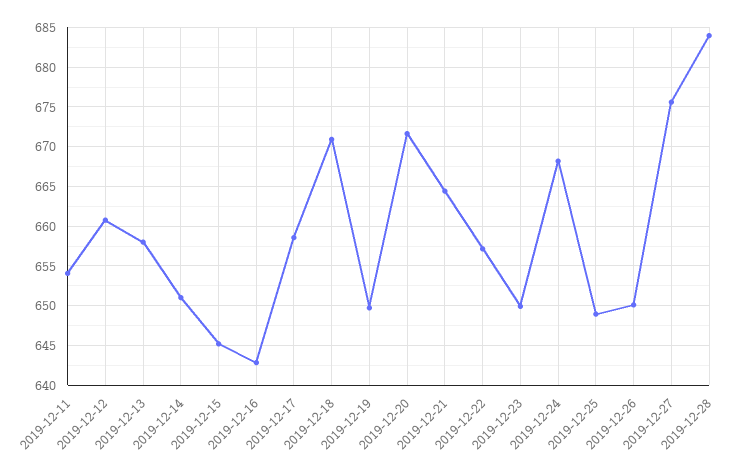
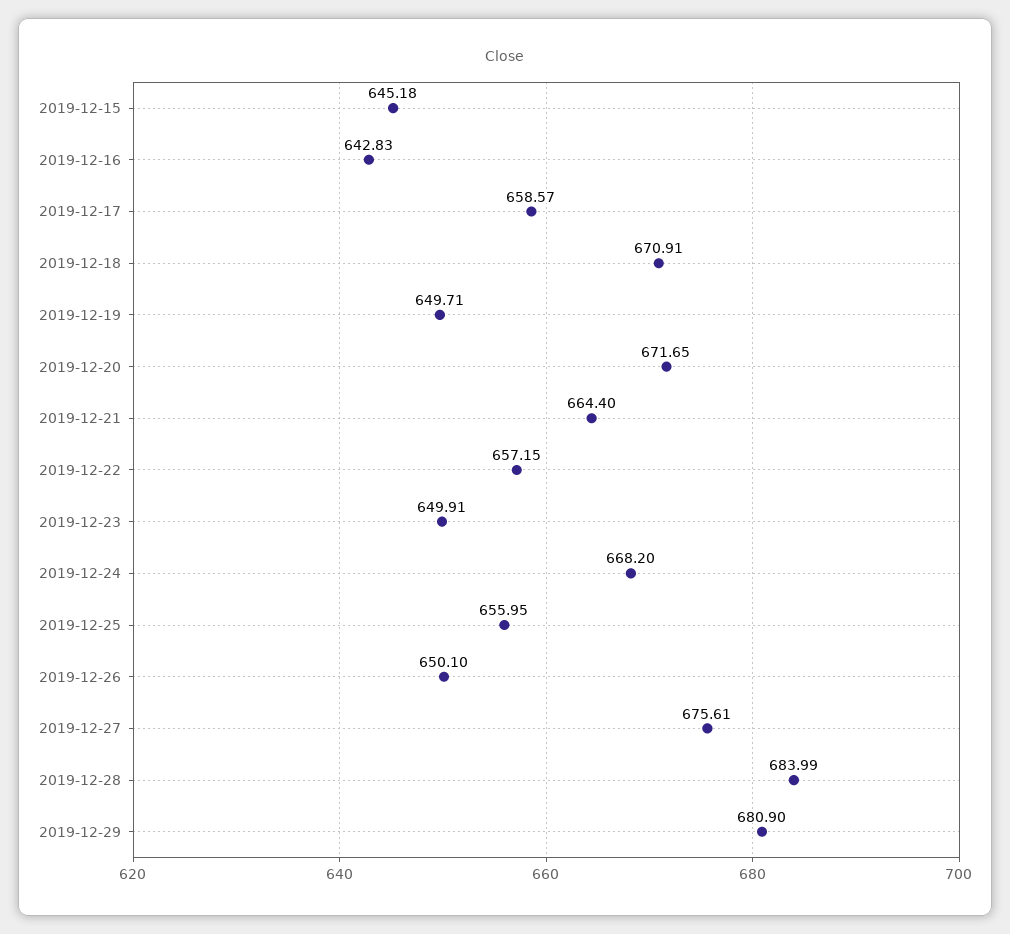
2019-12-11: 654 -> none
2019-12-12: 661 -> none
2019-12-13: 658 -> none
2019-12-14: 651 -> none
2019-12-25: 649 -> 655.95
2019-12-29: none -> 680.9

